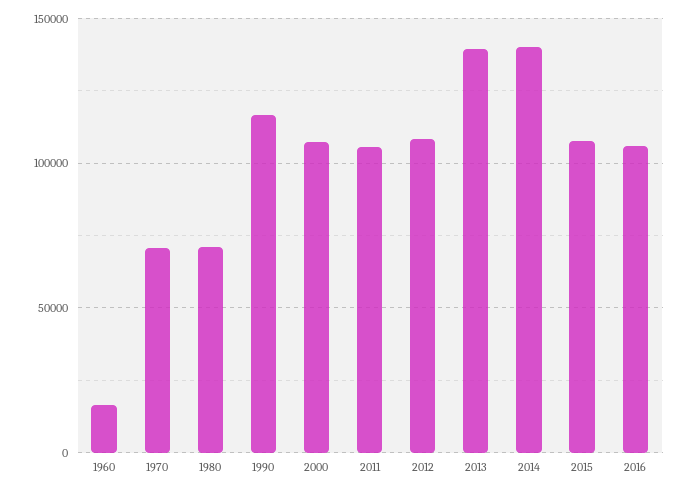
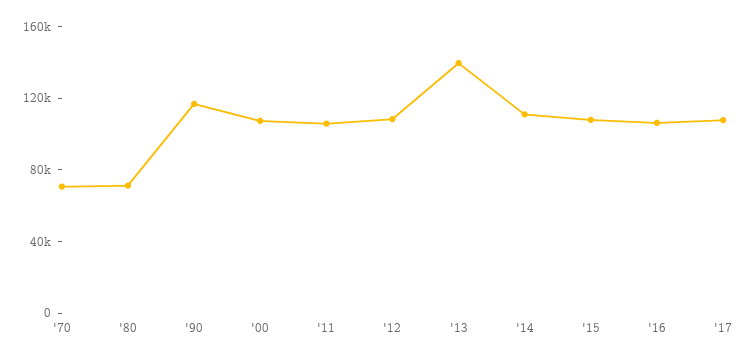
1960: 15000 -> none
2014: 140000 -> 110000
'17: none -> 110000

